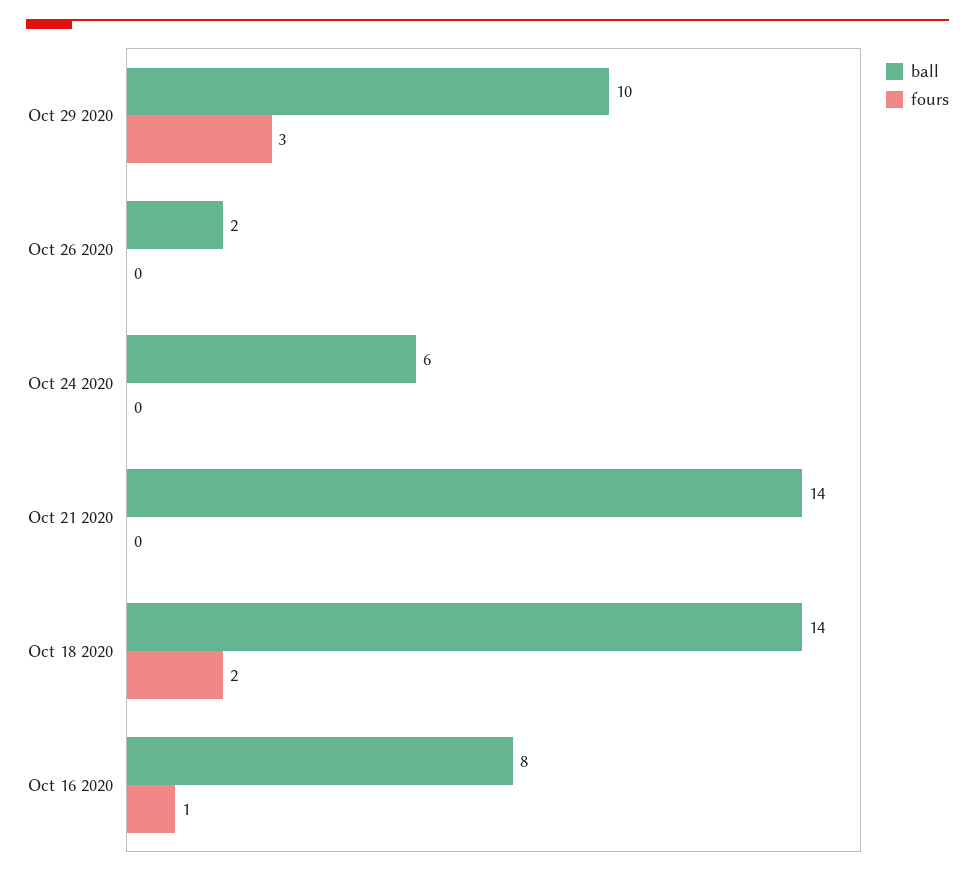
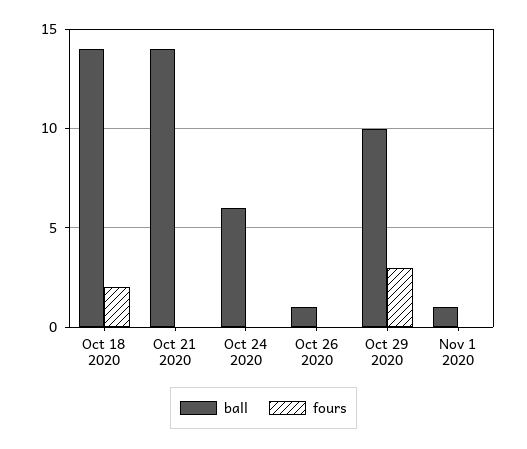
ball, Oct 26 2020: 2 -> 1
ball, Oct 16 2020: 8 -> none
fours, Oct 16 2020: 1 -> none
ball, Nov 1 2020: none -> 1
fours, Nov 1 2020: none -> 0

